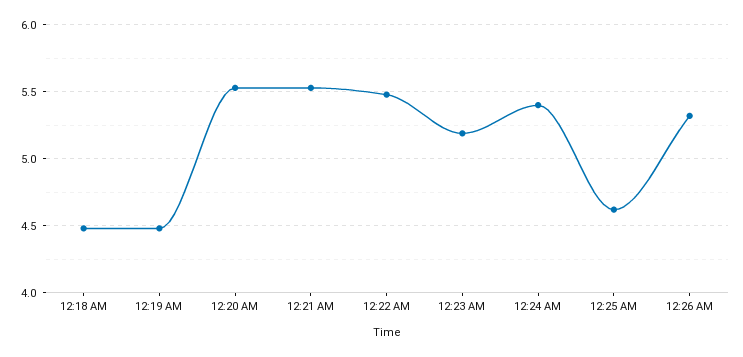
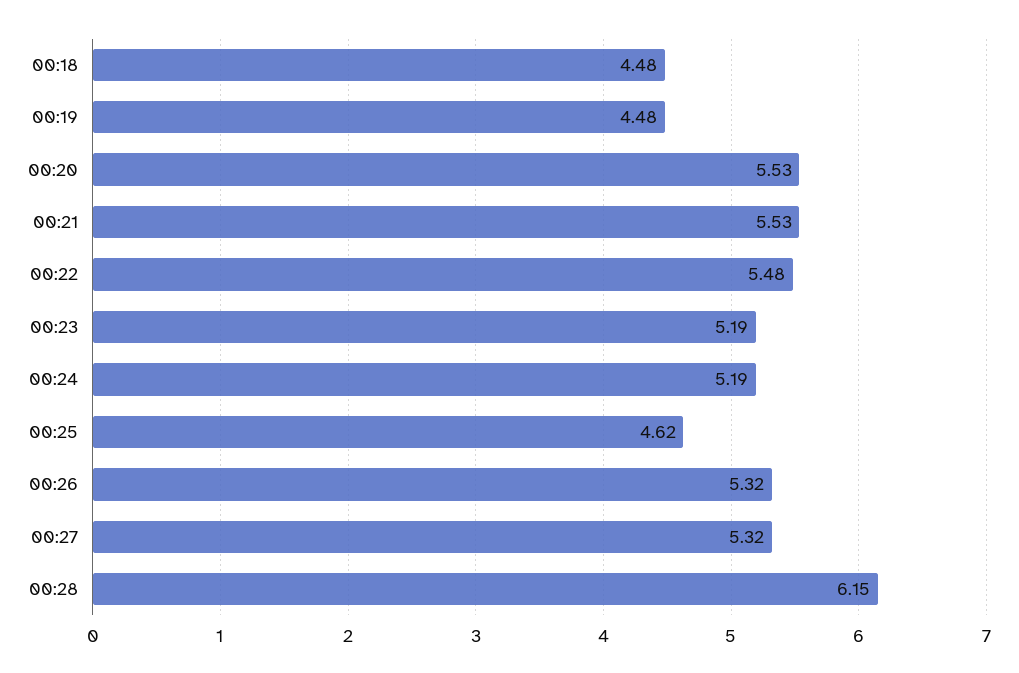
12:24 AM: 5.4 -> 5.19
00:27: none -> 5.32
00:28: none -> 6.15

